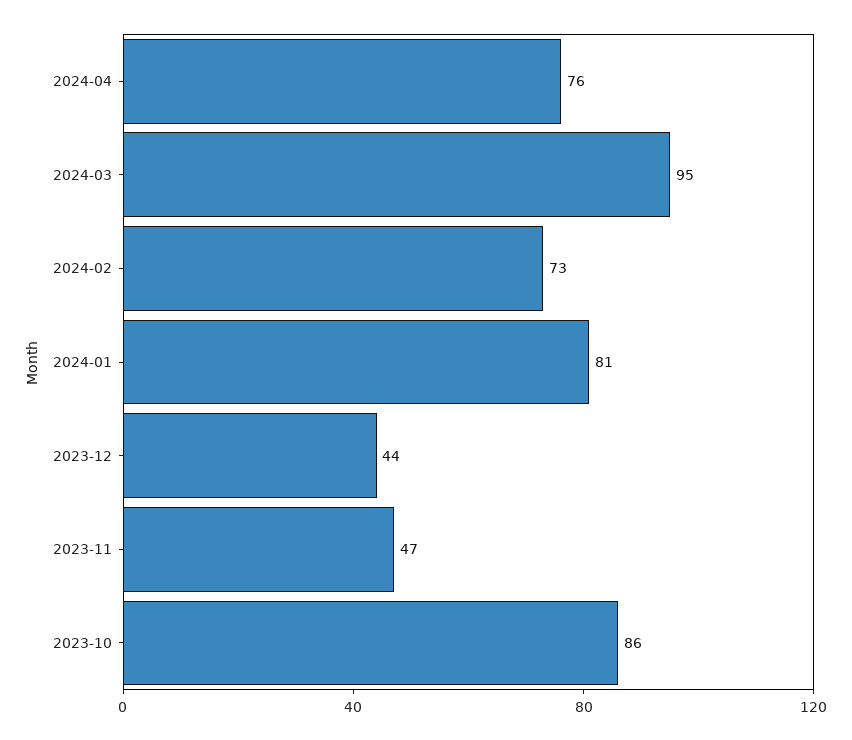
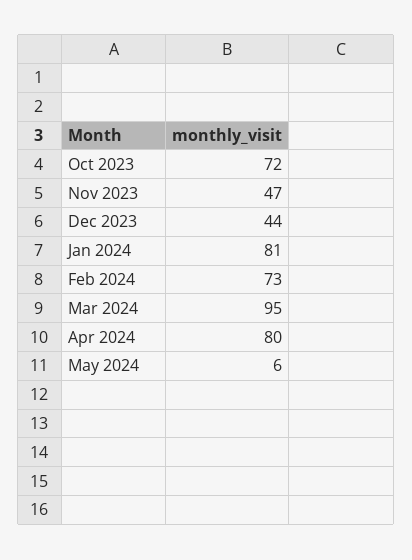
2024-04: 76 -> 80
2023-10: 86 -> 72
May 2024: none -> 6

